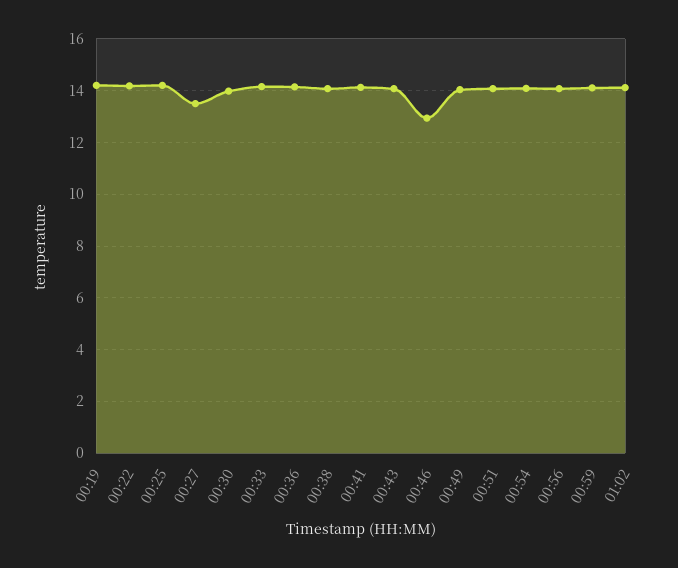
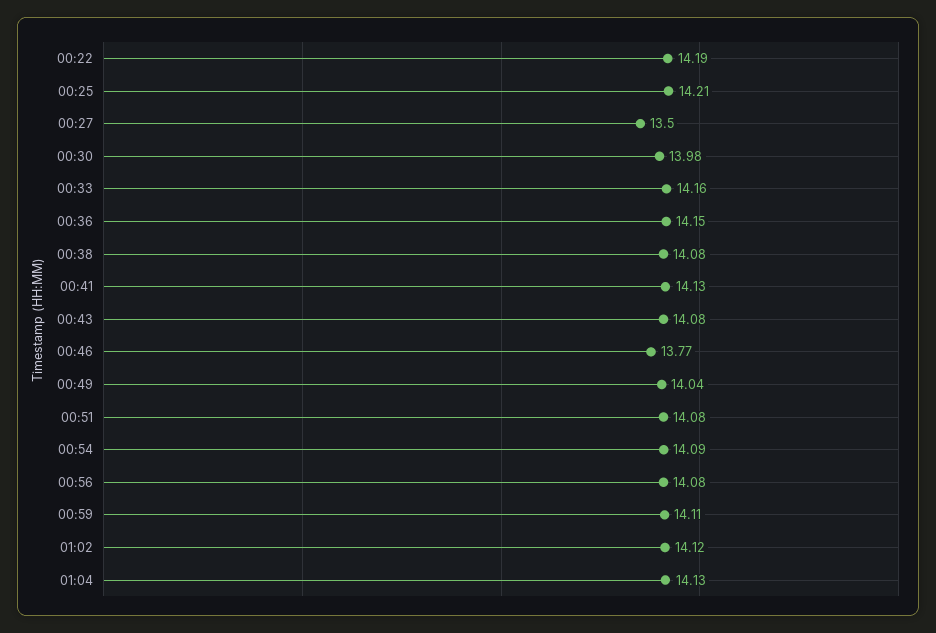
00:19: 14.25 -> none
00:46: 13 -> 13.77
01:04: none -> 14.13

